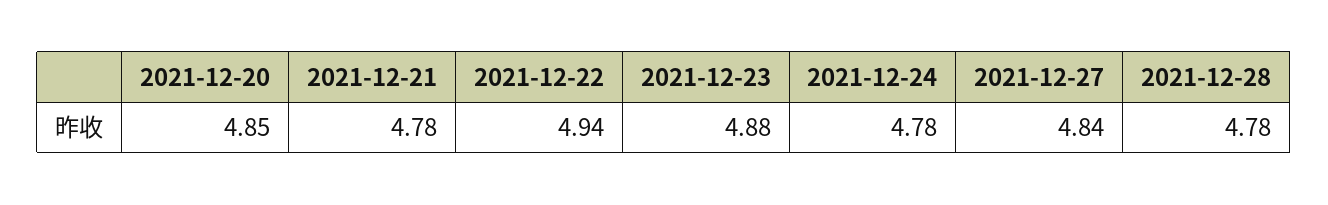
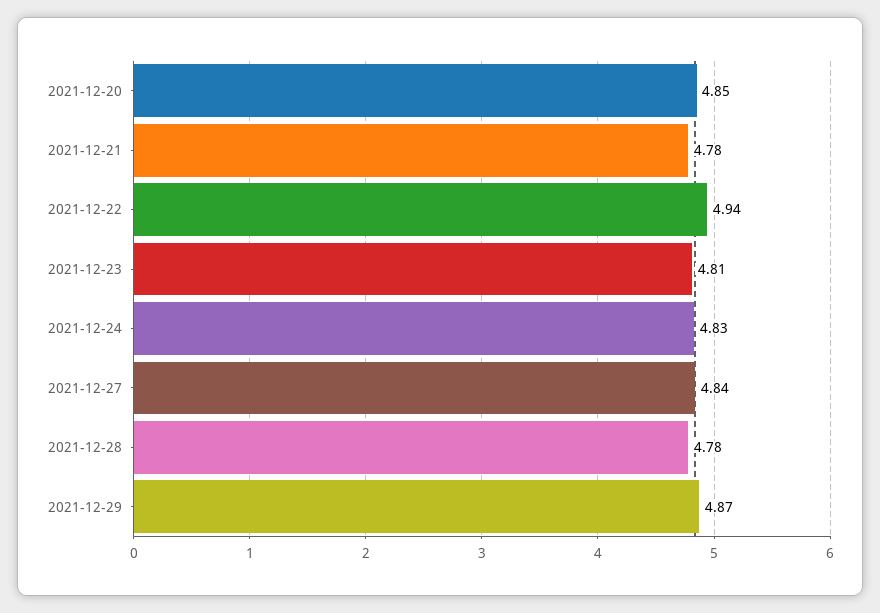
2021-12-23: 4.88 -> 4.81
2021-12-24: 4.78 -> 4.83
2021-12-29: none -> 4.87

